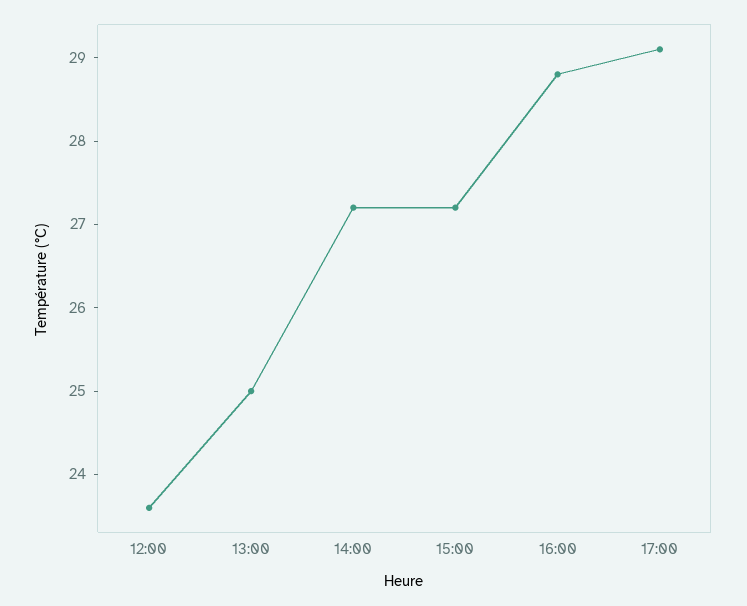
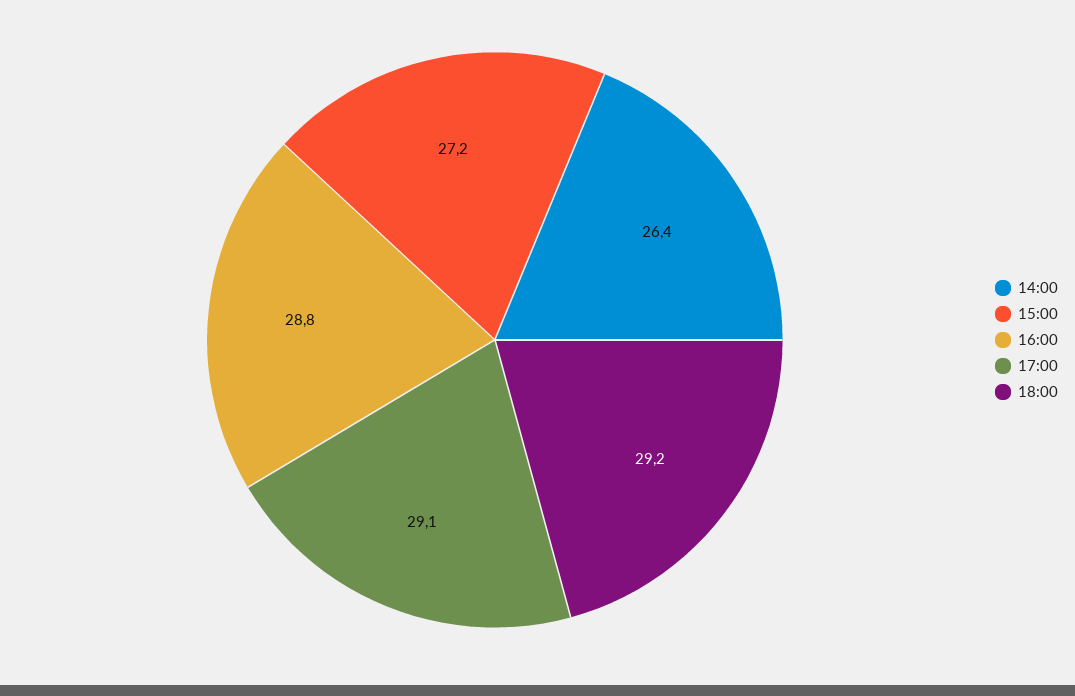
12:00: 23.6 -> none
13:00: 25 -> none
14:00: 27.2 -> 26.4
18:00: none -> 29.2

